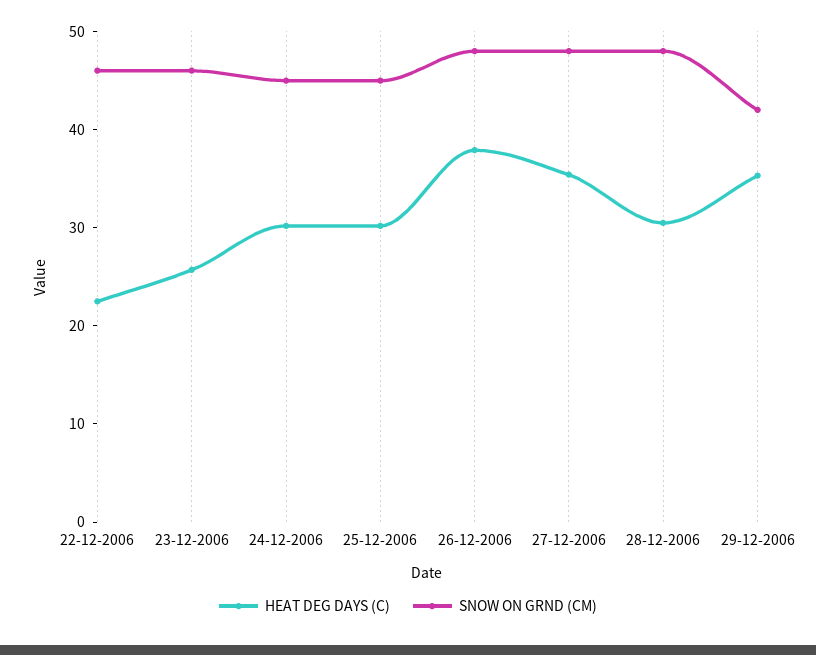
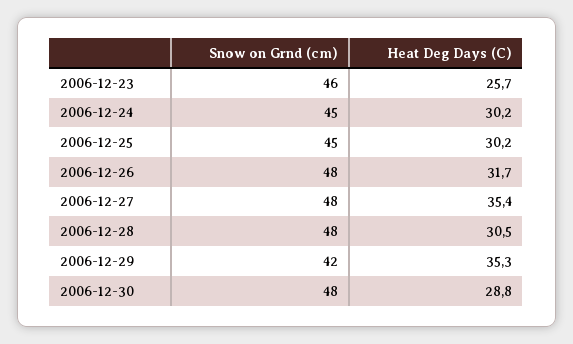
HEAT DEG DAYS (C), 22-12-2006: 22 -> none
SNOW ON GRND (CM), 22-12-2006: 46 -> none
HEAT DEG DAYS (C), 26-12-2006: 38 -> 31.7
SNOW ON GRND (CM), 2006-12-30: none -> 48
HEAT DEG DAYS (C), 2006-12-30: none -> 28.8

